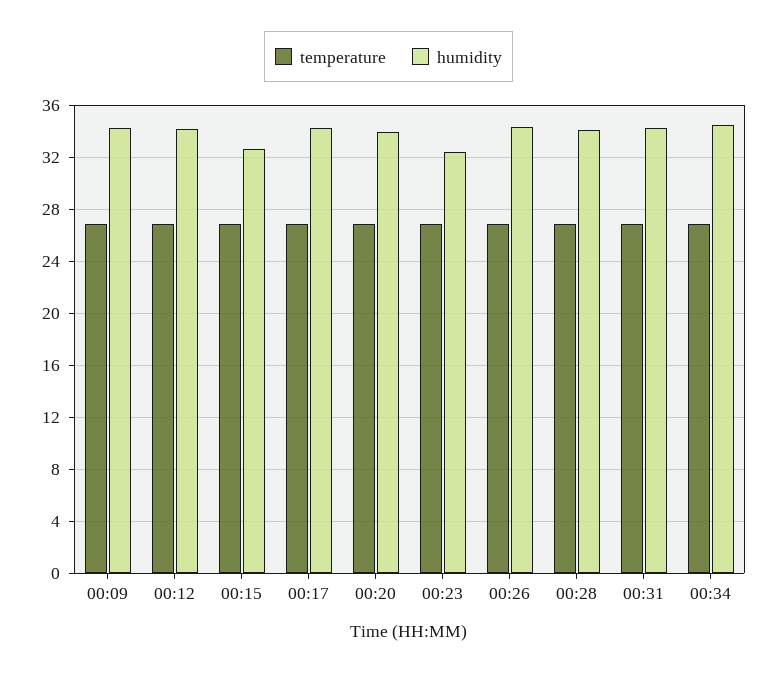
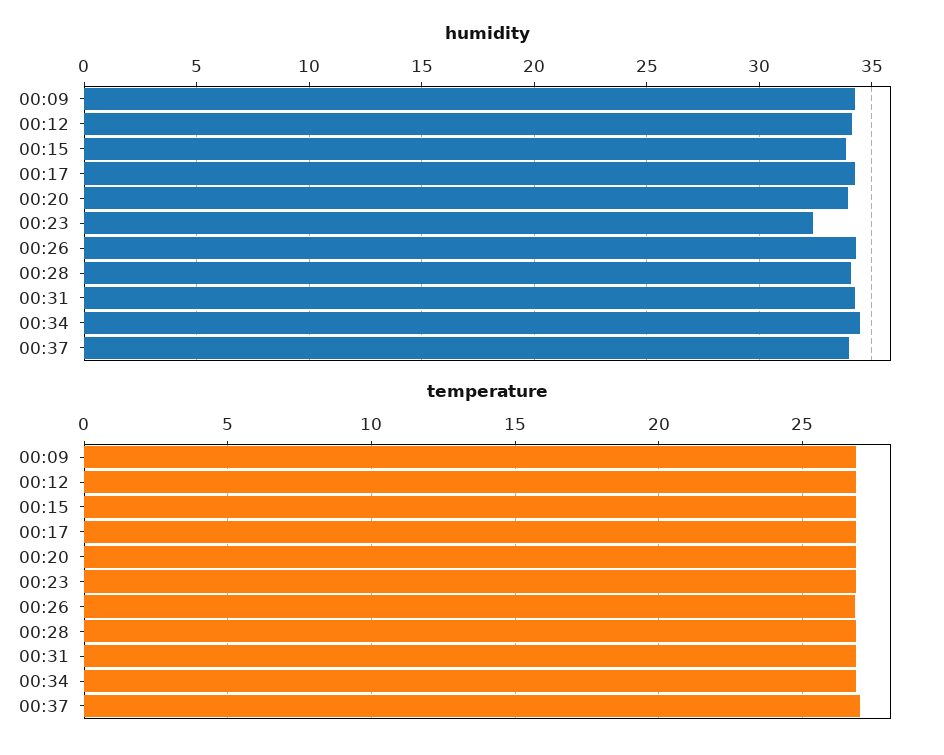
humidity, 00:15: 32.5 -> 34
humidity, 00:37: none -> 34
temperature, 00:37: none -> 27

